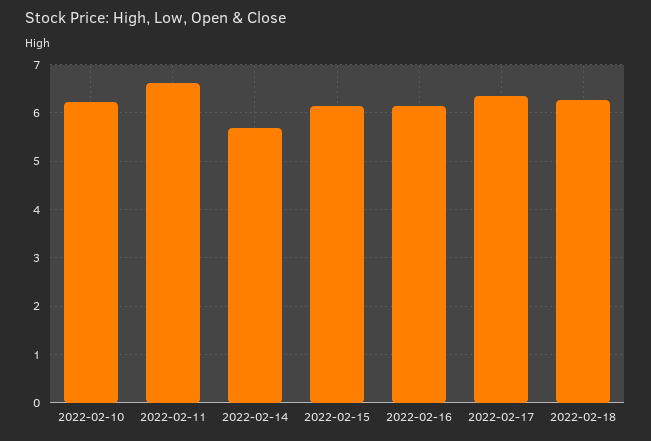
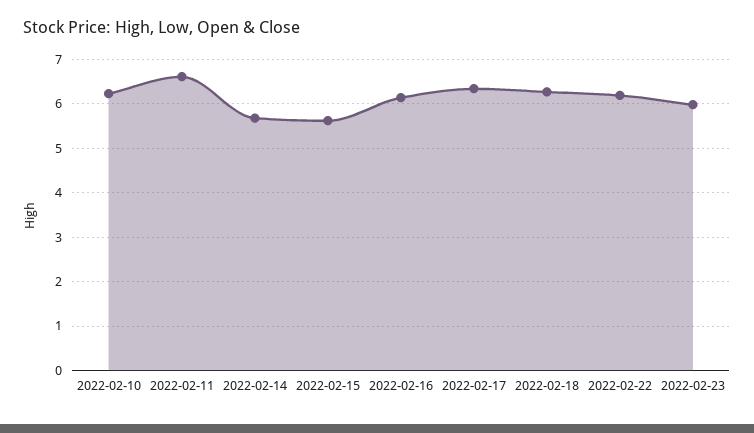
2022-02-15: 6.2 -> 5.6
2022-02-22: none -> 6.2
2022-02-23: none -> 6

